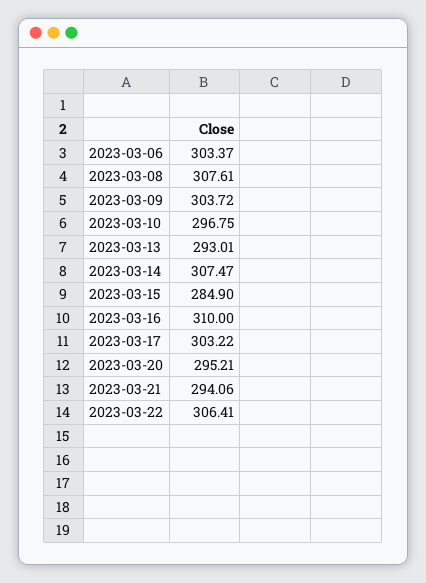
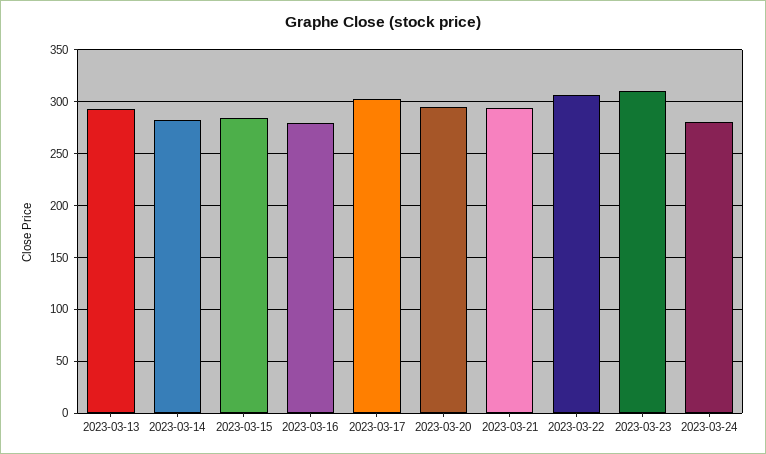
2023-03-06: 303.37 -> none
2023-03-08: 307.61 -> none
2023-03-09: 303.72 -> none
2023-03-10: 296.75 -> none
2023-03-14: 307.47 -> 280
2023-03-16: 310 -> 280
2023-03-23: none -> 310
2023-03-24: none -> 280

